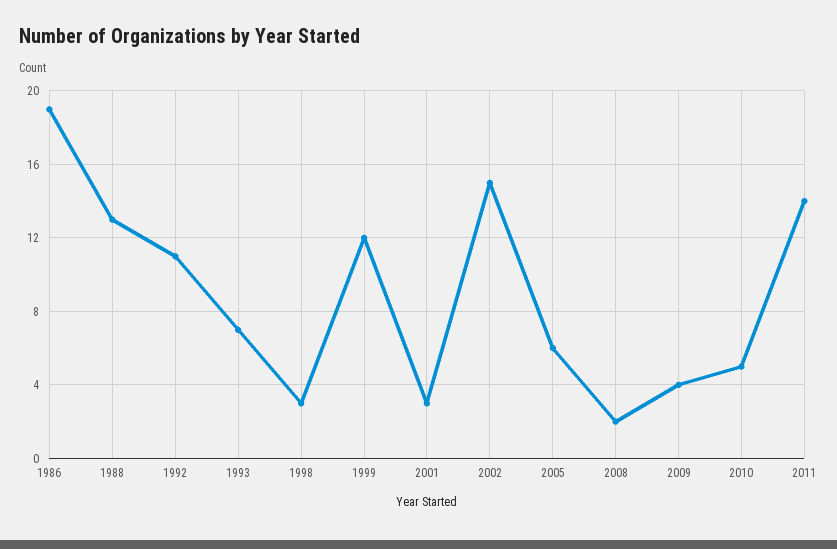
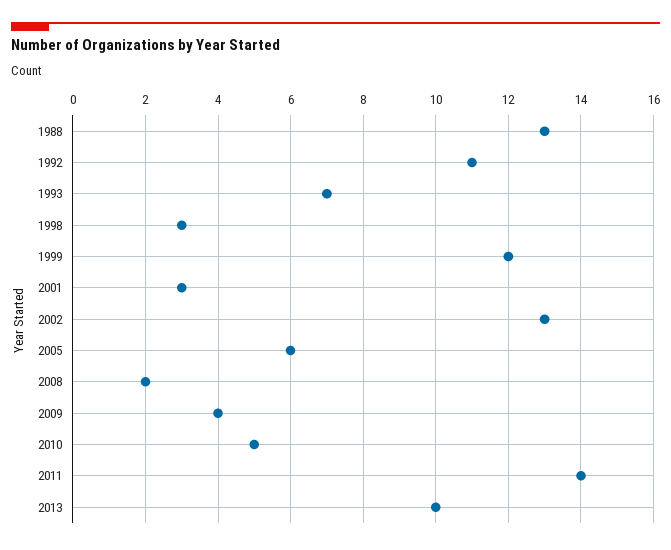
1986: 19 -> none
2002: 15 -> 13
2013: none -> 10

